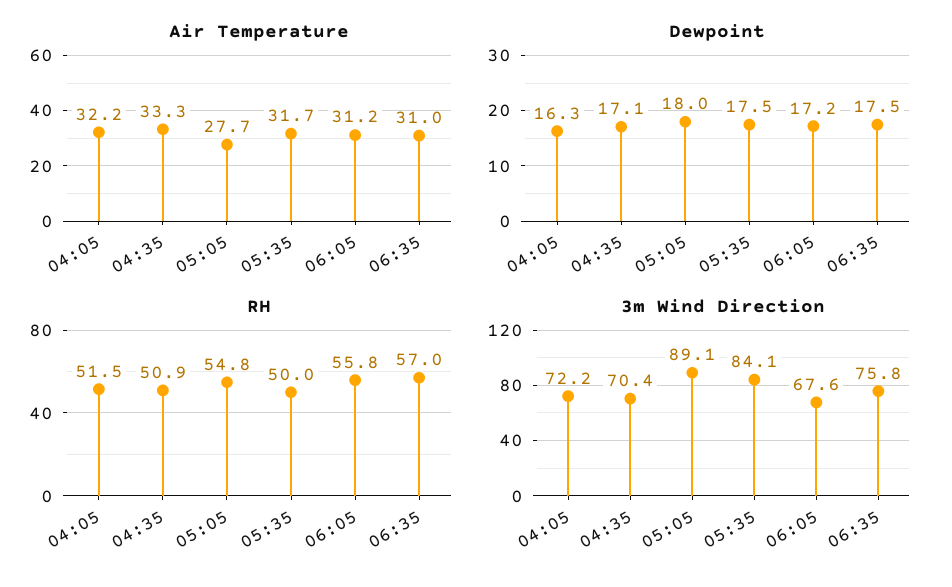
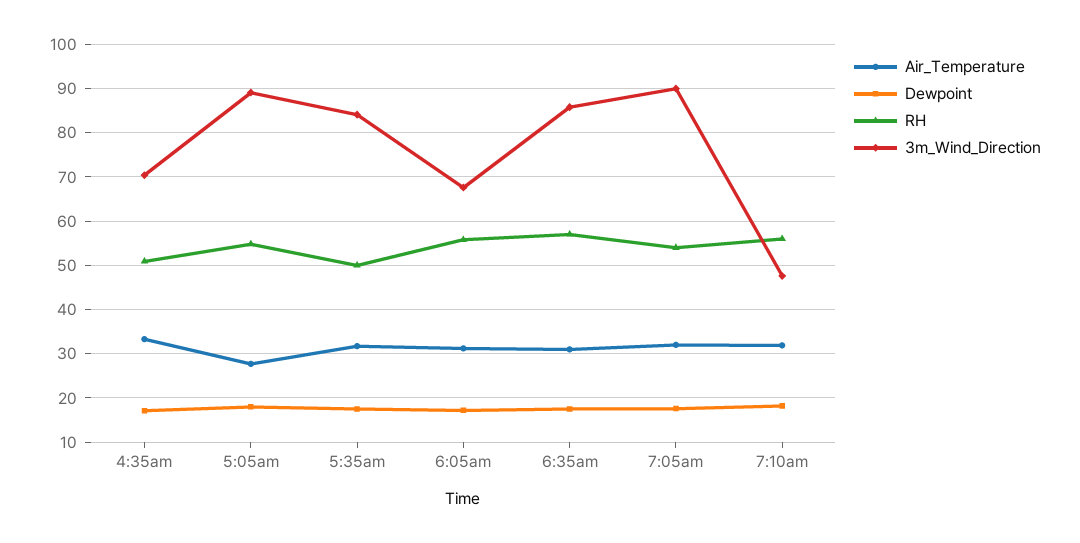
Air Temperature, 04:05: 32.2 -> none
Dewpoint, 04:05: 16.3 -> none
RH, 04:05: 51.5 -> none
3m Wind Direction, 04:05: 72.2 -> none
3m Wind Direction, 06:35: 75.8 -> 86
Air Temperature, 7:05am: none -> 32
Dewpoint, 7:05am: none -> 18
RH, 7:05am: none -> 54
3m Wind Direction, 7:05am: none -> 90
Air Temperature, 7:10am: none -> 32
Dewpoint, 7:10am: none -> 18
RH, 7:10am: none -> 56
3m Wind Direction, 7:10am: none -> 48

